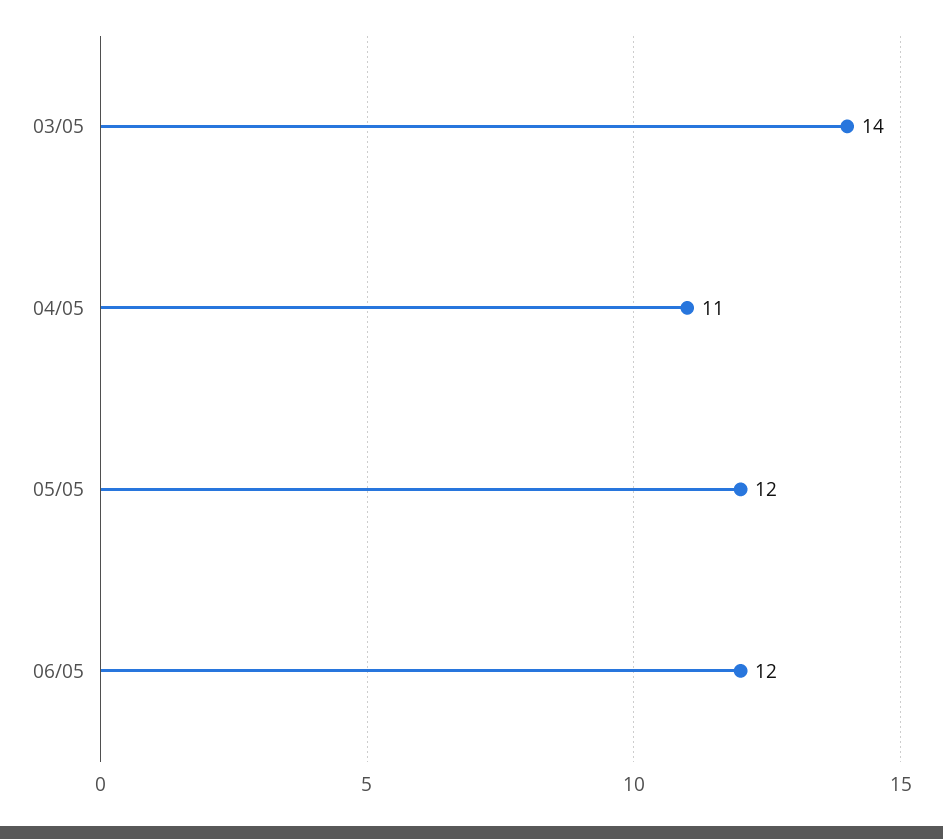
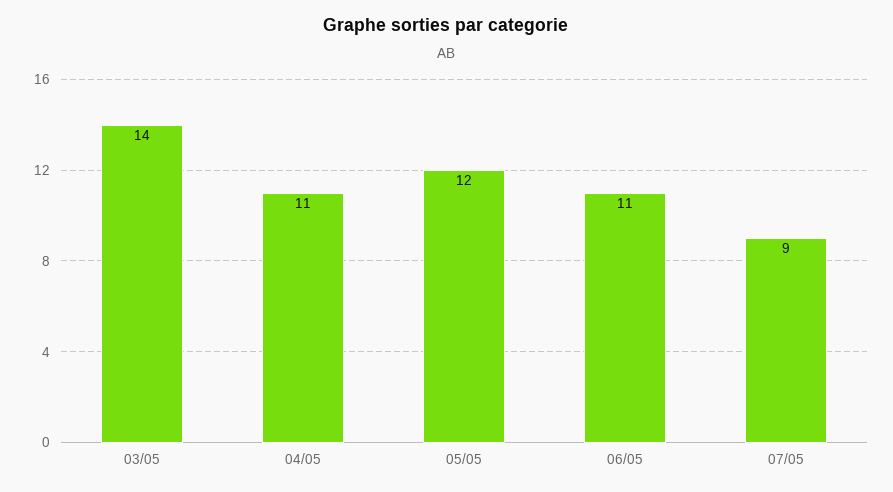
06/05: 12 -> 11
07/05: none -> 9

